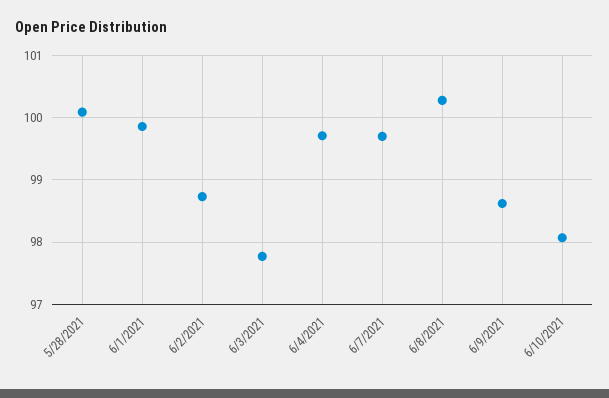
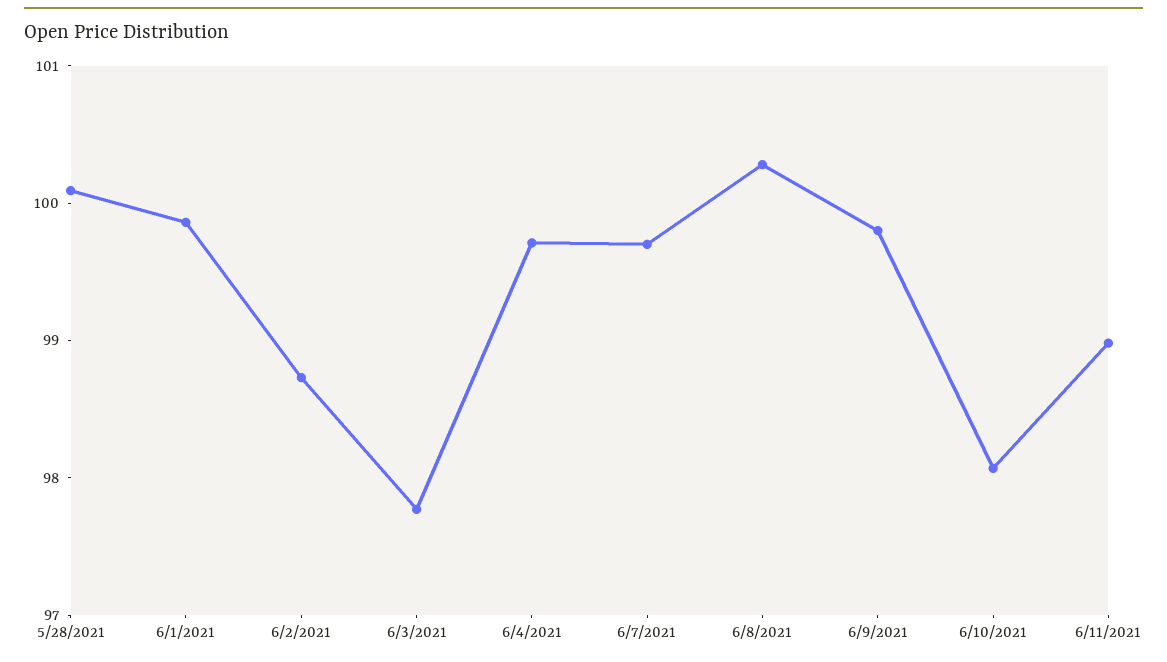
6/9/2021: 98.6 -> 99.8
6/11/2021: none -> 99

